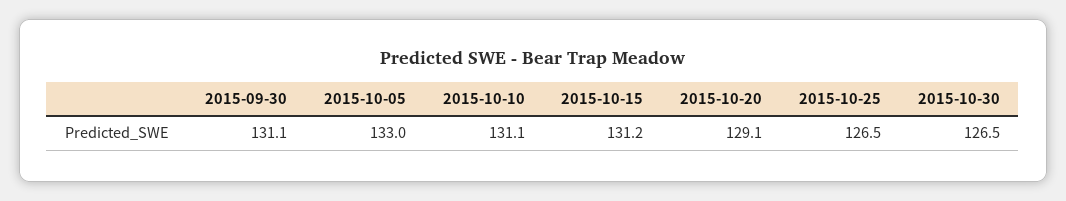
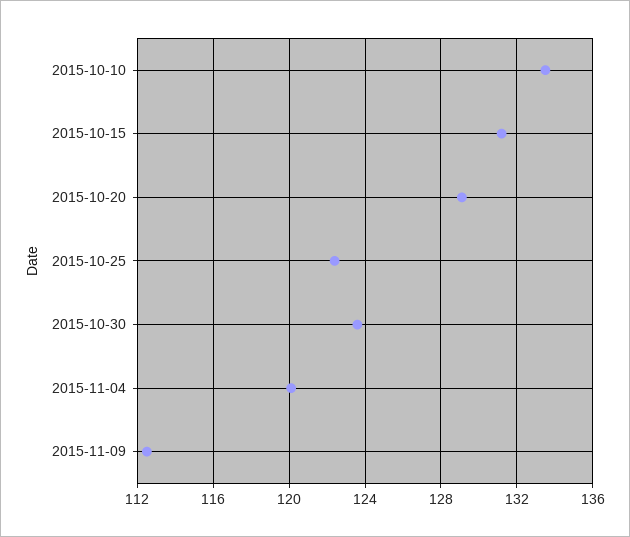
2015-09-30: 131.1 -> none
2015-10-05: 133 -> none
2015-10-10: 131.1 -> 133.5
2015-10-25: 126.5 -> 122.5
2015-10-30: 126.5 -> 123.5
2015-11-04: none -> 120
2015-11-09: none -> 112.5

